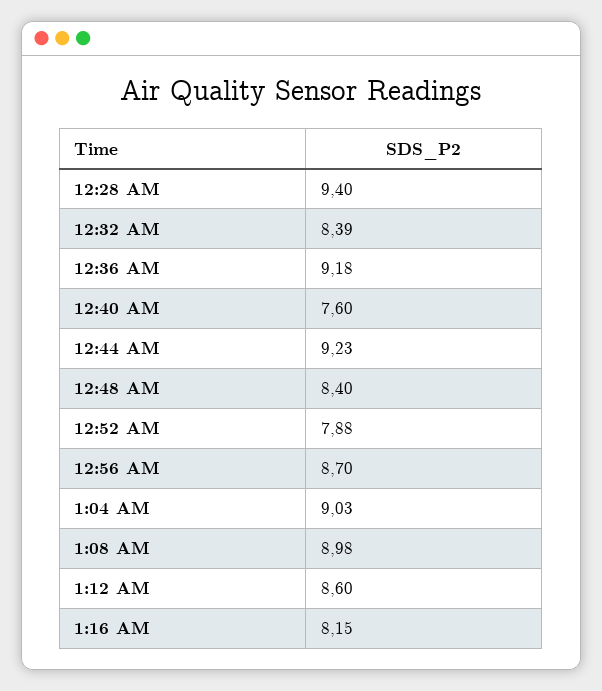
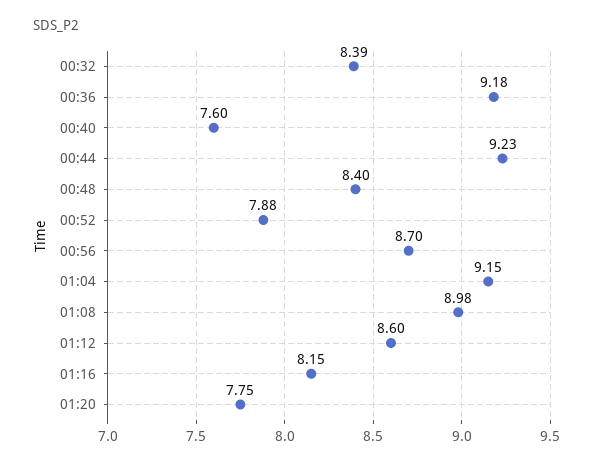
12:28 AM: 9.4 -> none
1:04 AM: 9.03 -> 9.15
01:20: none -> 7.75

